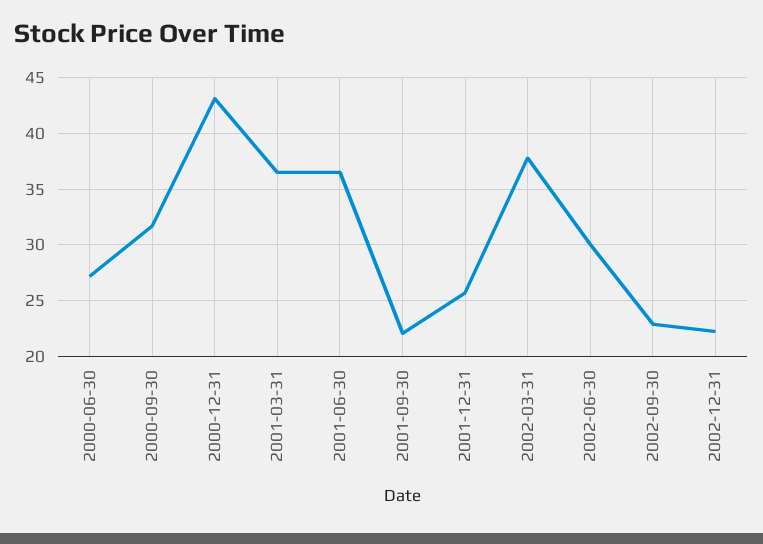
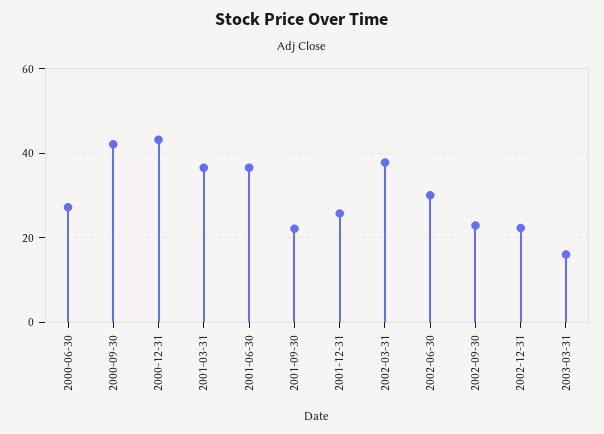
2000-09-30: 32 -> 42
2003-03-31: none -> 16

